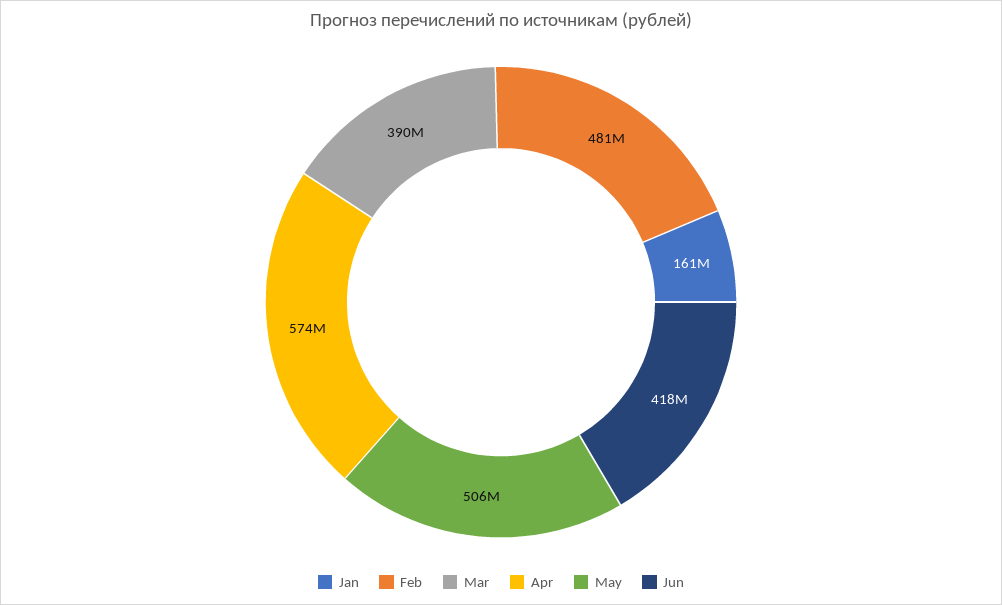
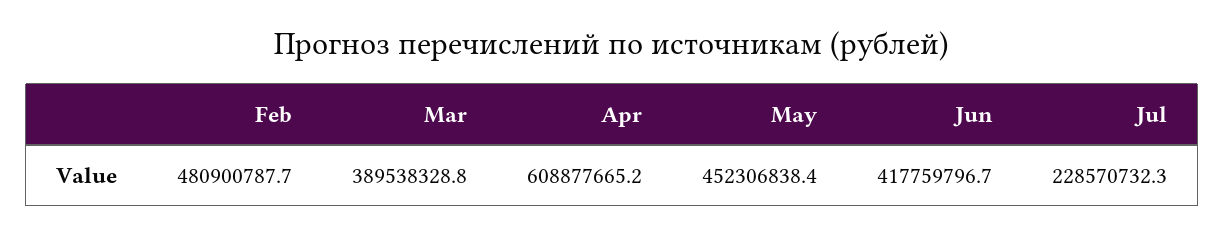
Jan: 161000000 -> none
Apr: 574000000 -> 608877665.2
May: 506000000 -> 452306838.4
Jul: none -> 228570732.3

